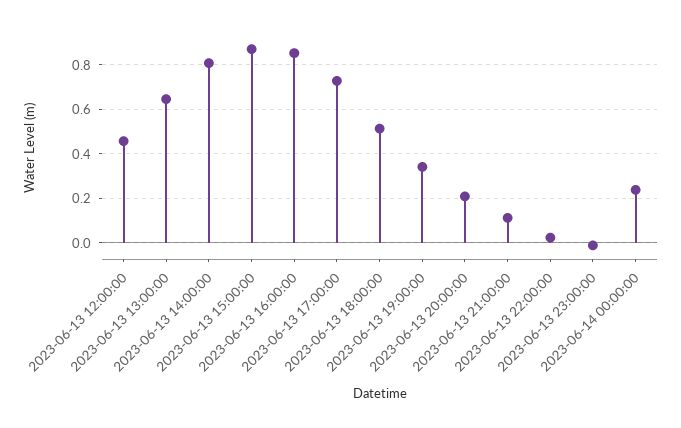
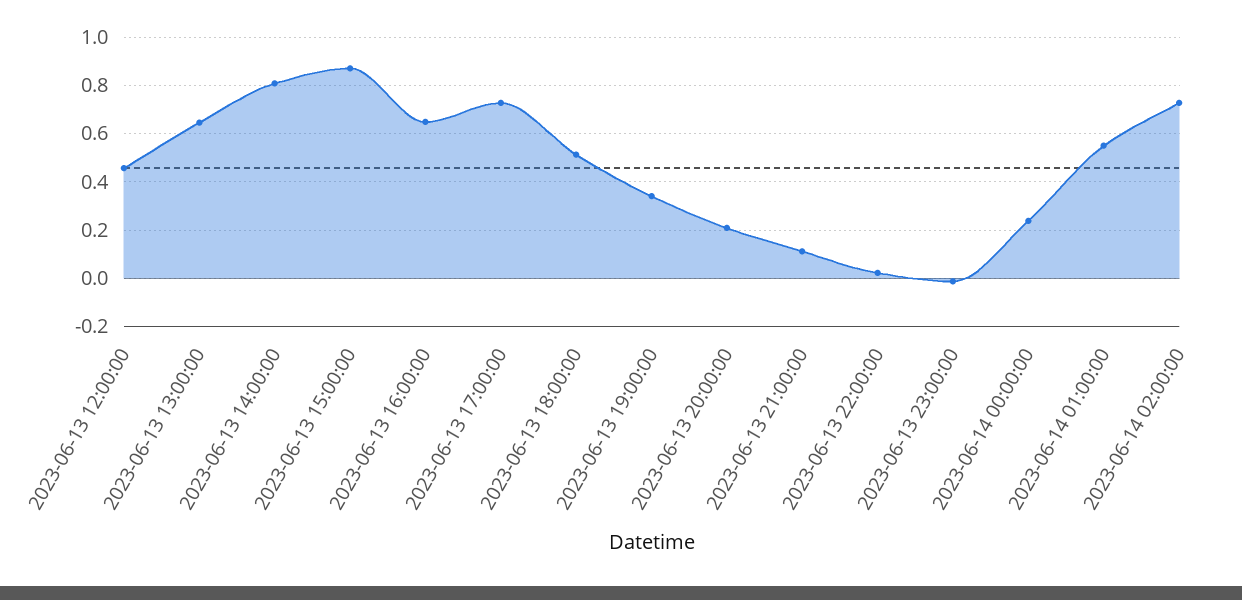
2023-06-13 16:00:00: 0.85 -> 0.65
2023-06-14 01:00:00: none -> 0.55
2023-06-14 02:00:00: none -> 0.725

